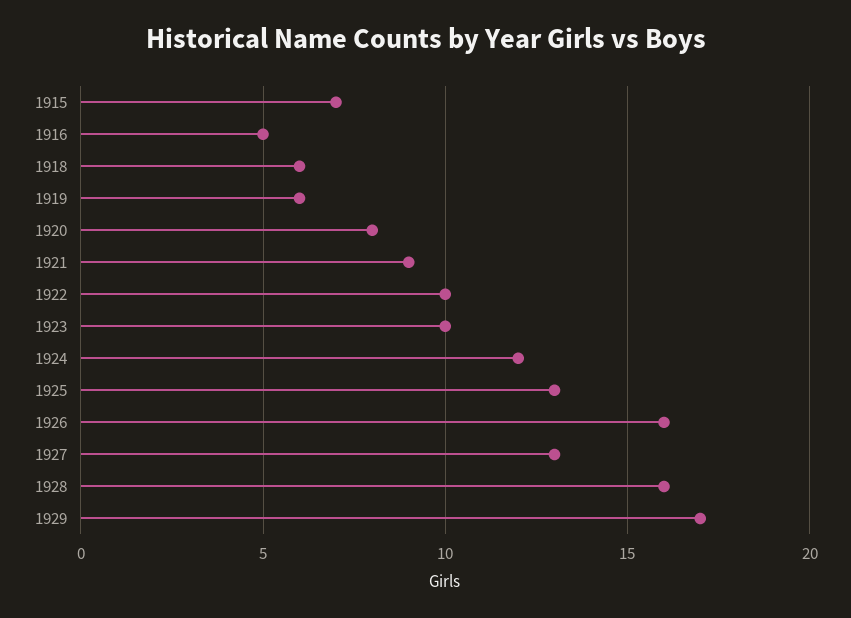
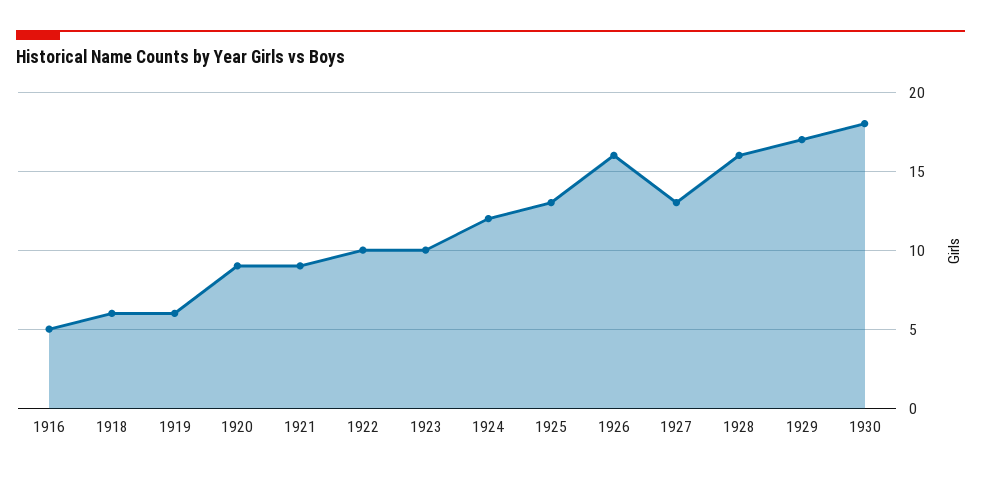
1915: 7 -> none
1920: 8 -> 9
1930: none -> 18

